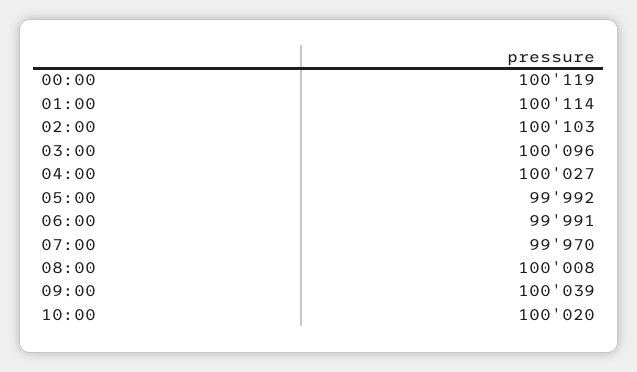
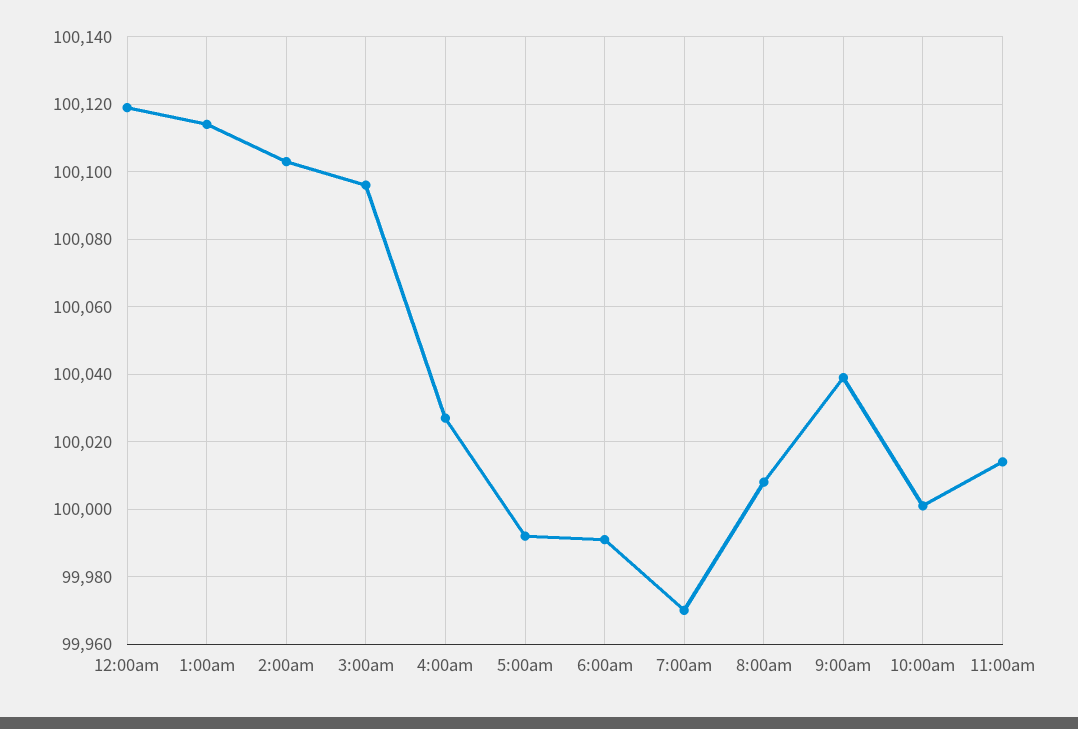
10:00: 100020 -> 100000
11:00am: none -> 100015

